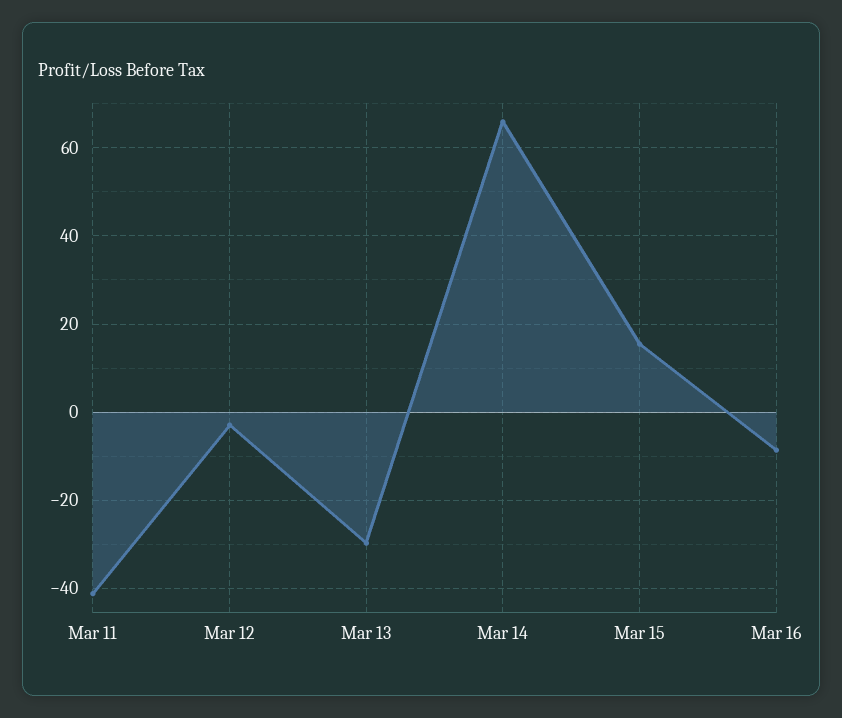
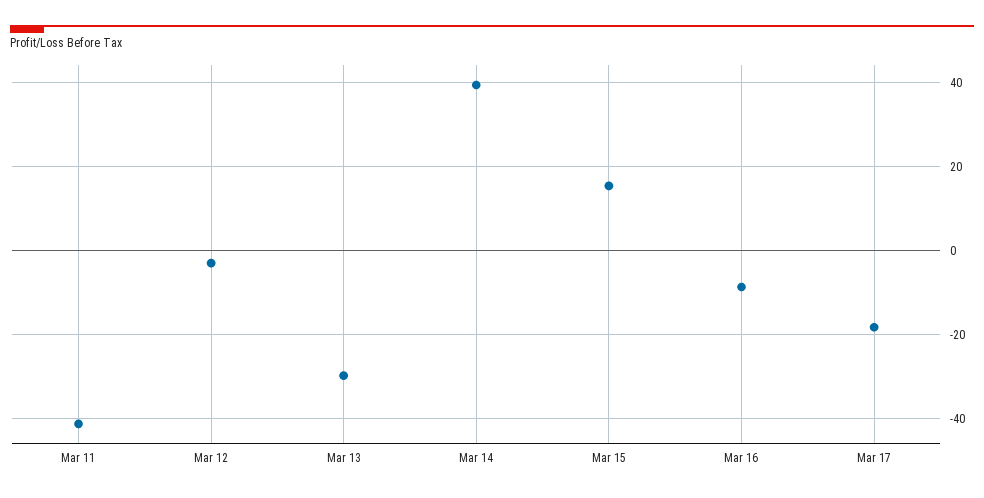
Mar 14: 66 -> 40
Mar 17: none -> -18

